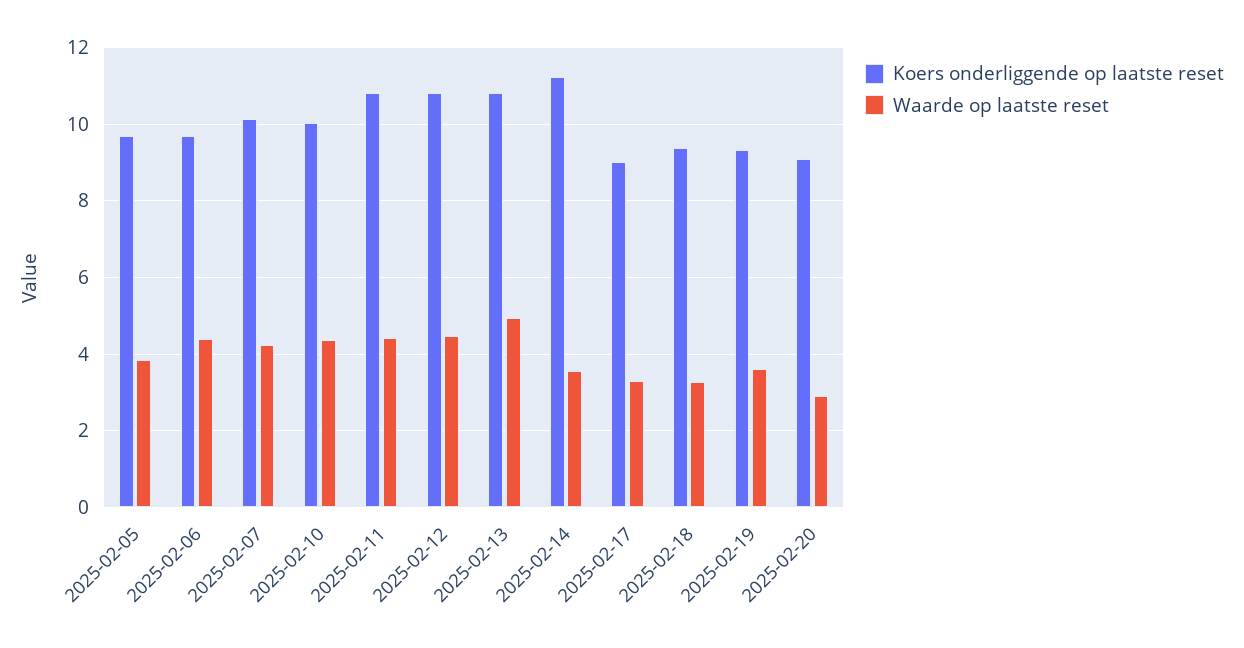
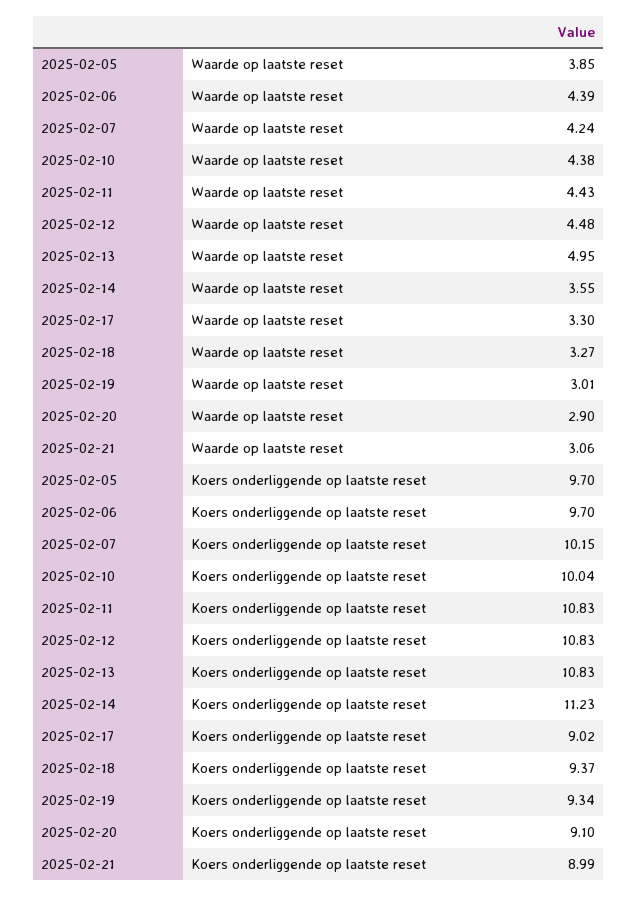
Waarde op laatste reset, 2025-02-19: 3.6 -> 3.01
Waarde op laatste reset, 2025-02-21: none -> 3.06
Koers onderliggende op laatste reset, 2025-02-21: none -> 8.99

